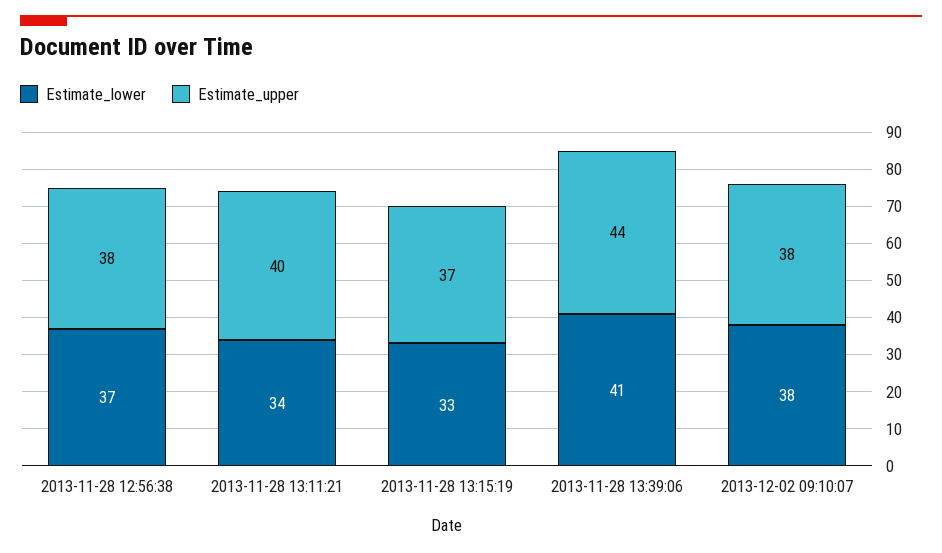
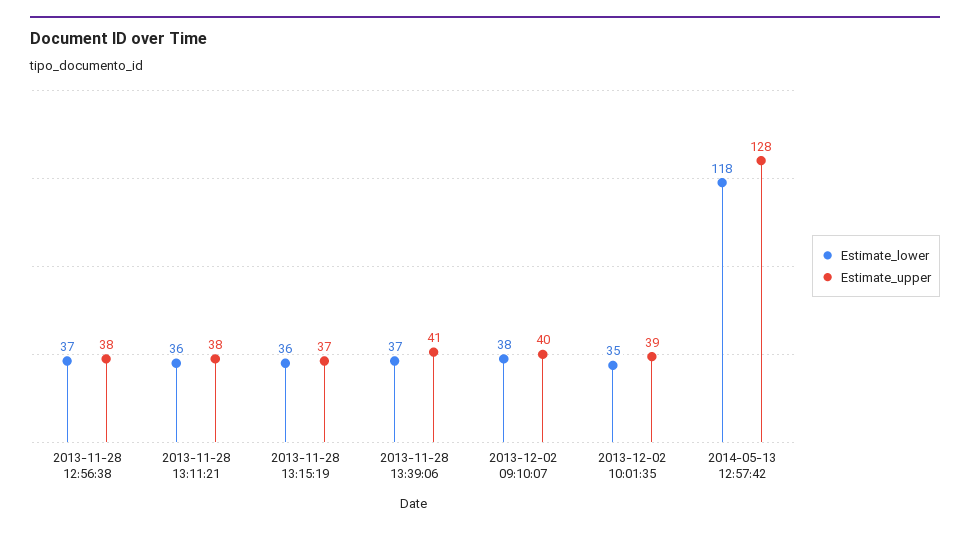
Estimate_lower, 2013-11-28 13:11:21: 34 -> 36
Estimate_upper, 2013-11-28 13:11:21: 40 -> 38
Estimate_lower, 2013-11-28 13:15:19: 33 -> 36
Estimate_lower, 2013-11-28 13:39:06: 41 -> 37
Estimate_upper, 2013-11-28 13:39:06: 44 -> 41
Estimate_upper, 2013-12-02 09:10:07: 38 -> 40
Estimate_lower, 2013-12-02 10:01:35: none -> 35
Estimate_upper, 2013-12-02 10:01:35: none -> 39
Estimate_lower, 2014-05-13 12:57:42: none -> 118
Estimate_upper, 2014-05-13 12:57:42: none -> 128

